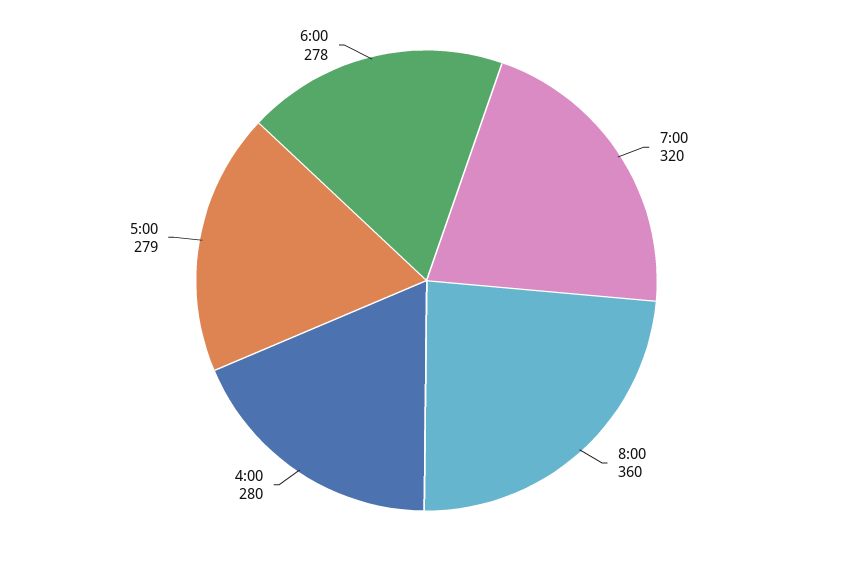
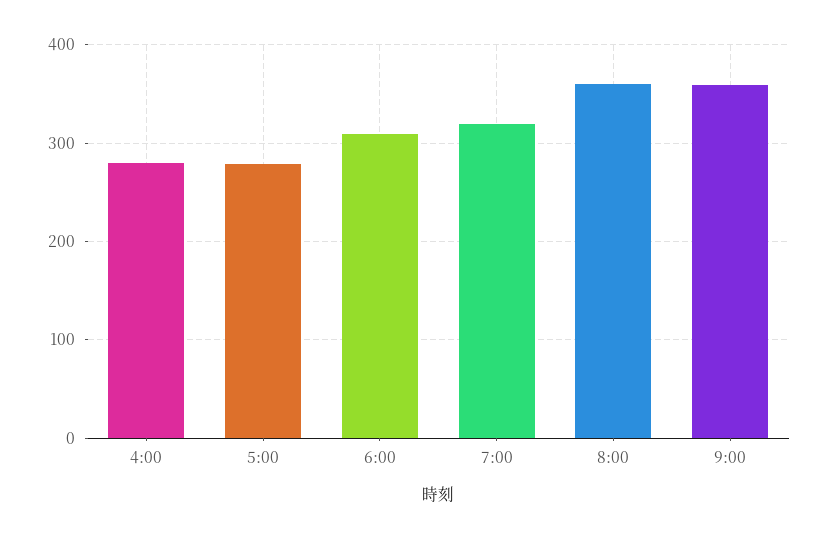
6:00: 278 -> 310
9:00: none -> 360

